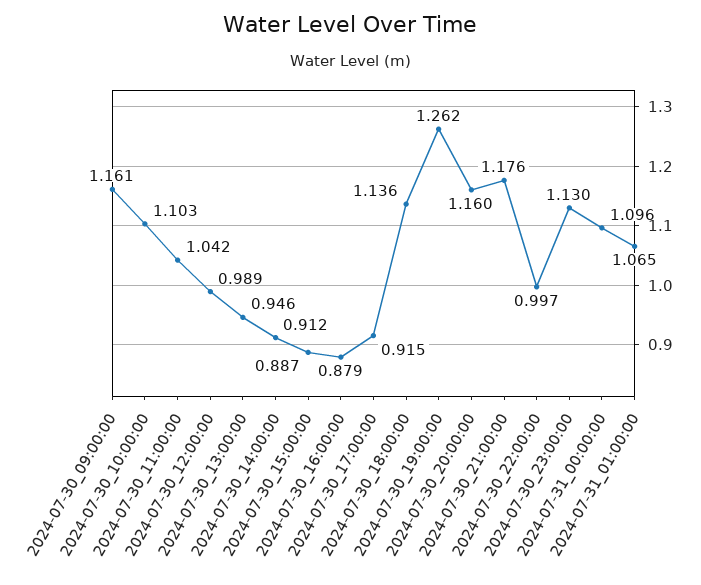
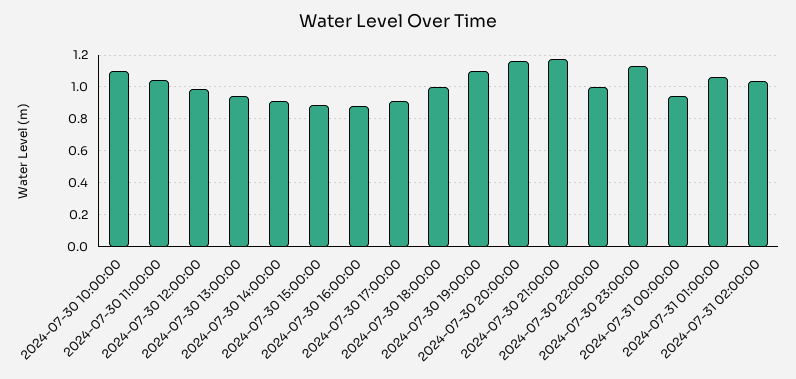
2024-07-30_09:00:00: 1.161 -> none
2024-07-30_18:00:00: 1.136 -> 1
2024-07-30_19:00:00: 1.262 -> 1.1
2024-07-31_00:00:00: 1.096 -> 0.95
2024-07-31 02:00:00: none -> 1.05

